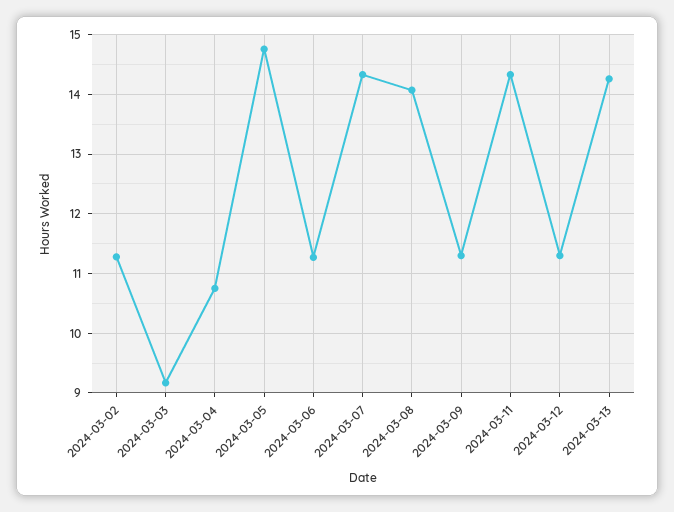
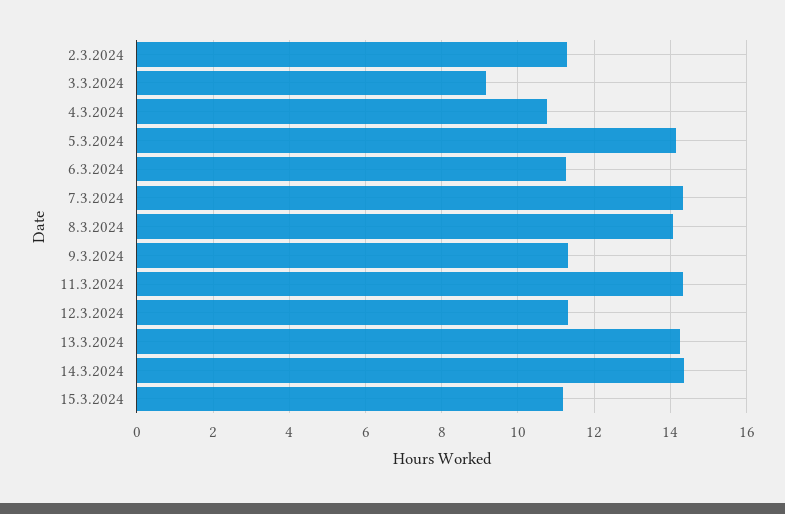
2024-03-05: 14.8 -> 14.2
14.3.2024: none -> 14.4
15.3.2024: none -> 11.2

